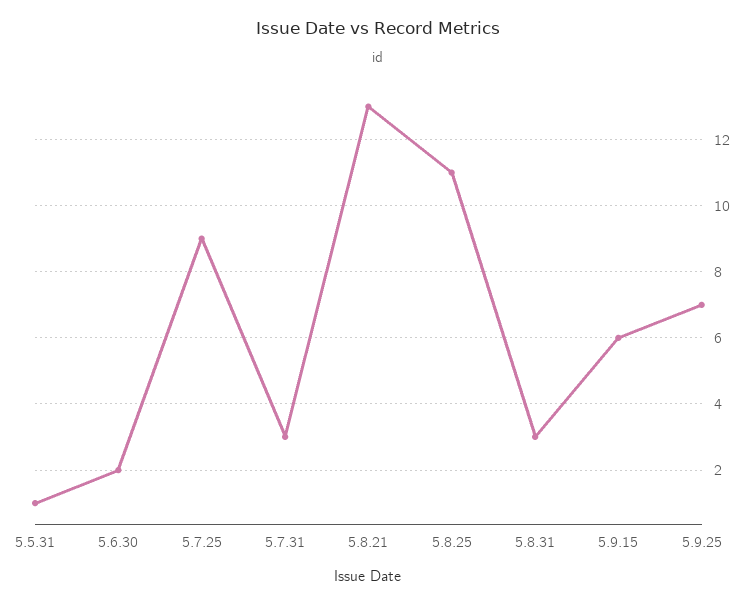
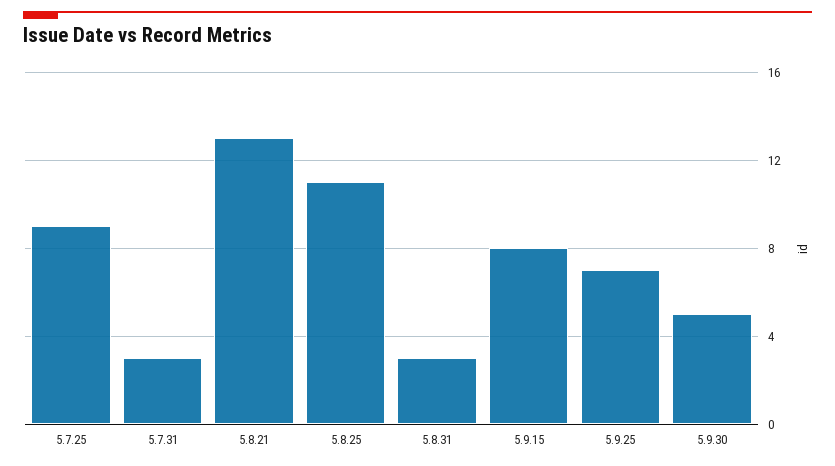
5.5.31: 1 -> none
5.6.30: 2 -> none
5.9.15: 6 -> 8
5.9.30: none -> 5

